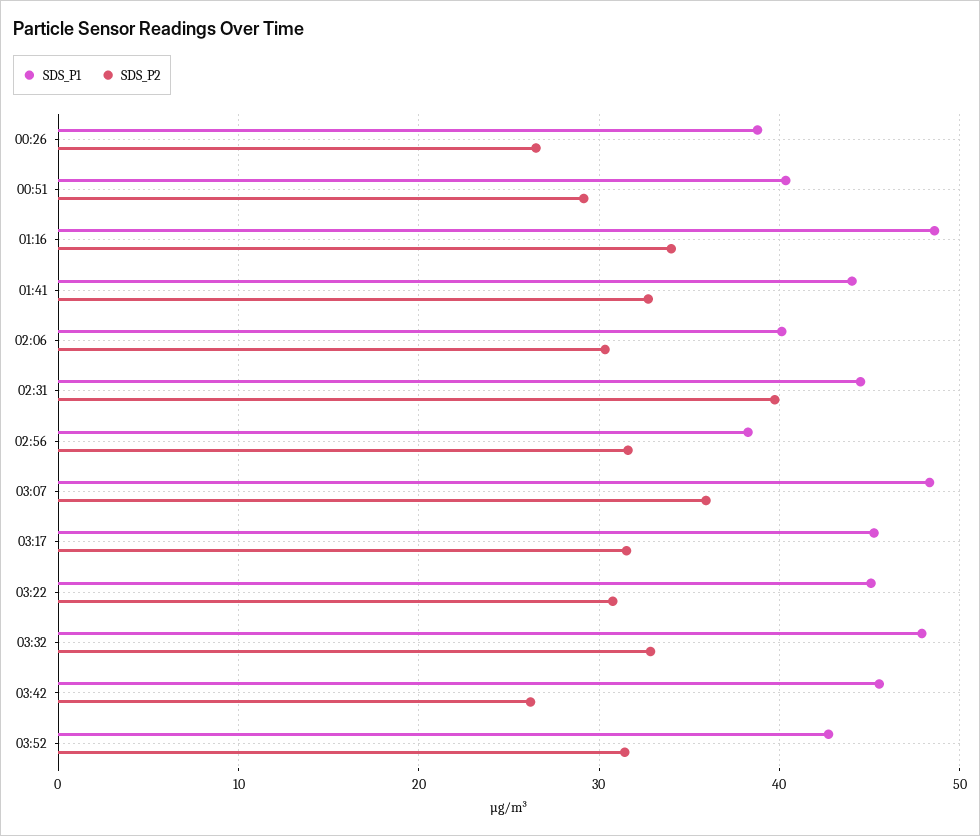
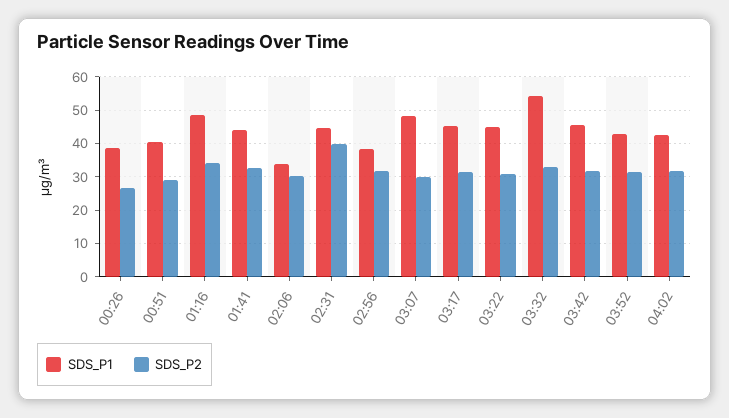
SDS_P1, 02:06: 40 -> 34
SDS_P2, 03:07: 36 -> 30
SDS_P1, 03:32: 48 -> 54
SDS_P2, 03:42: 26 -> 32
SDS_P1, 04:02: none -> 42
SDS_P2, 04:02: none -> 32

